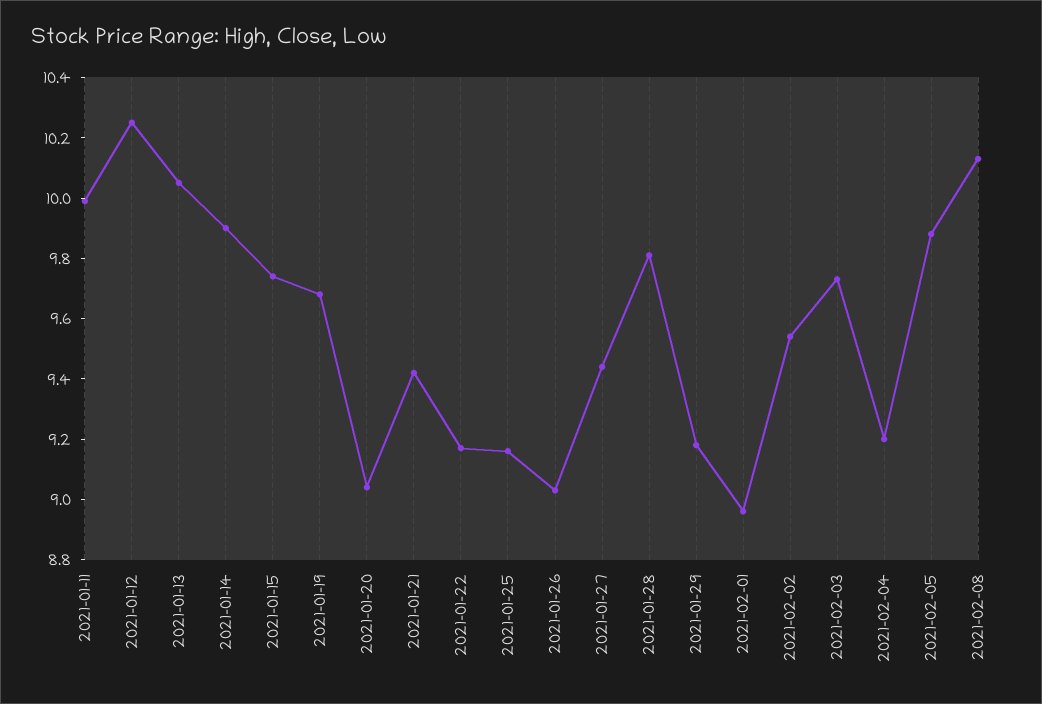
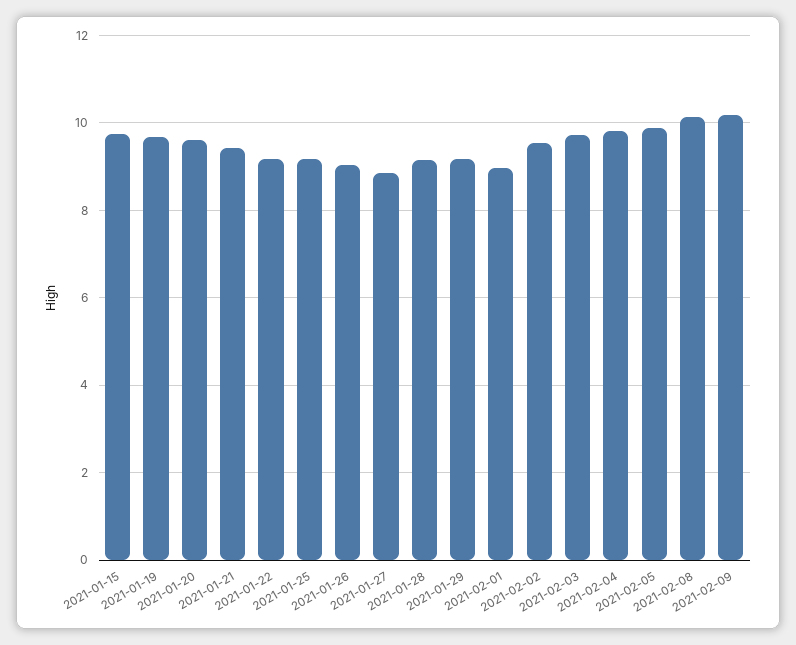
2021-01-11: 10 -> none
2021-01-12: 10.25 -> none
2021-01-13: 10.05 -> none
2021-01-14: 9.9 -> none
2021-01-20: 9.05 -> 9.6
2021-01-27: 9.45 -> 8.8
2021-01-28: 9.8 -> 9.2
2021-02-04: 9.2 -> 9.8
2021-02-09: none -> 10.2

